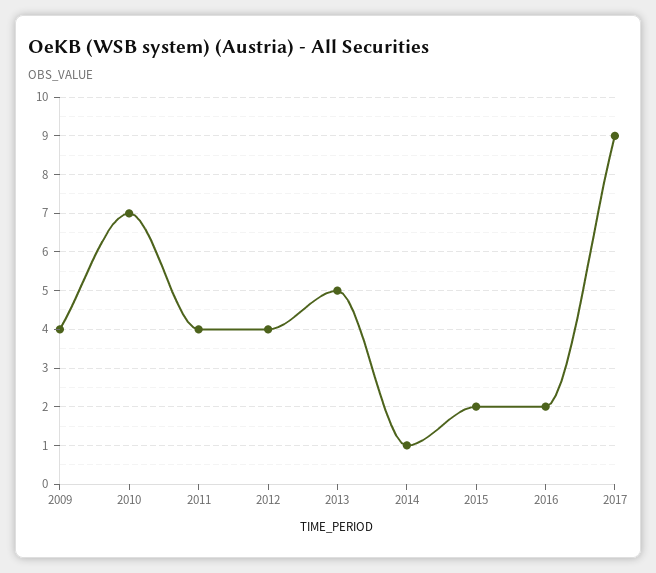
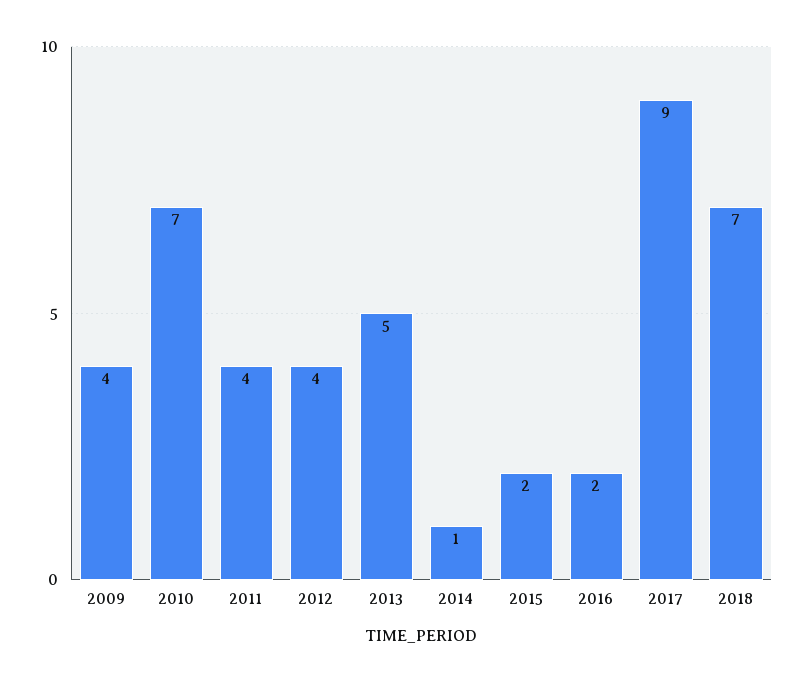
2018: none -> 7

